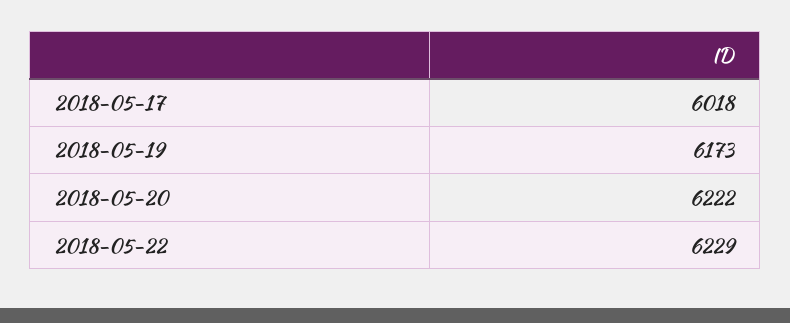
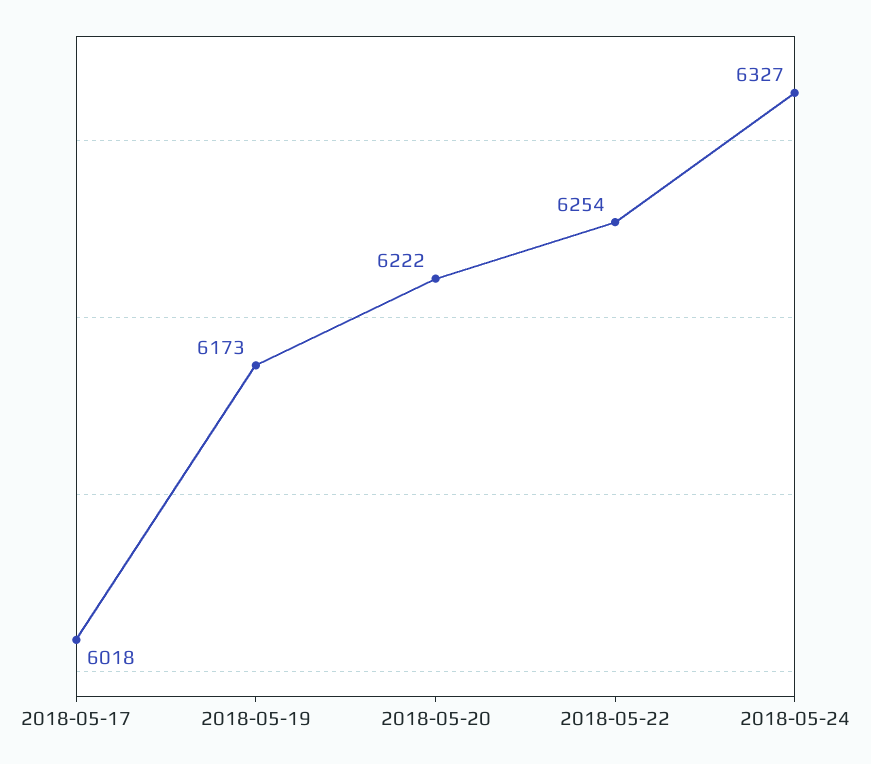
2018-05-22: 6229 -> 6254
2018-05-24: none -> 6327

